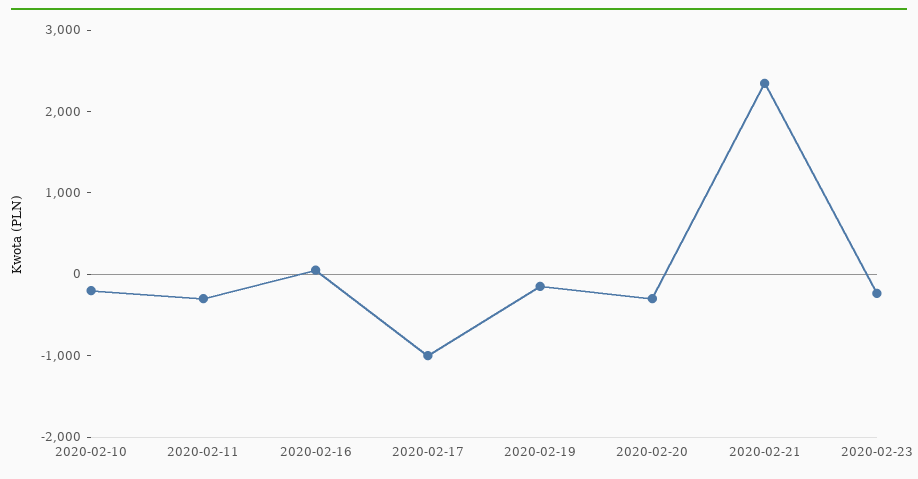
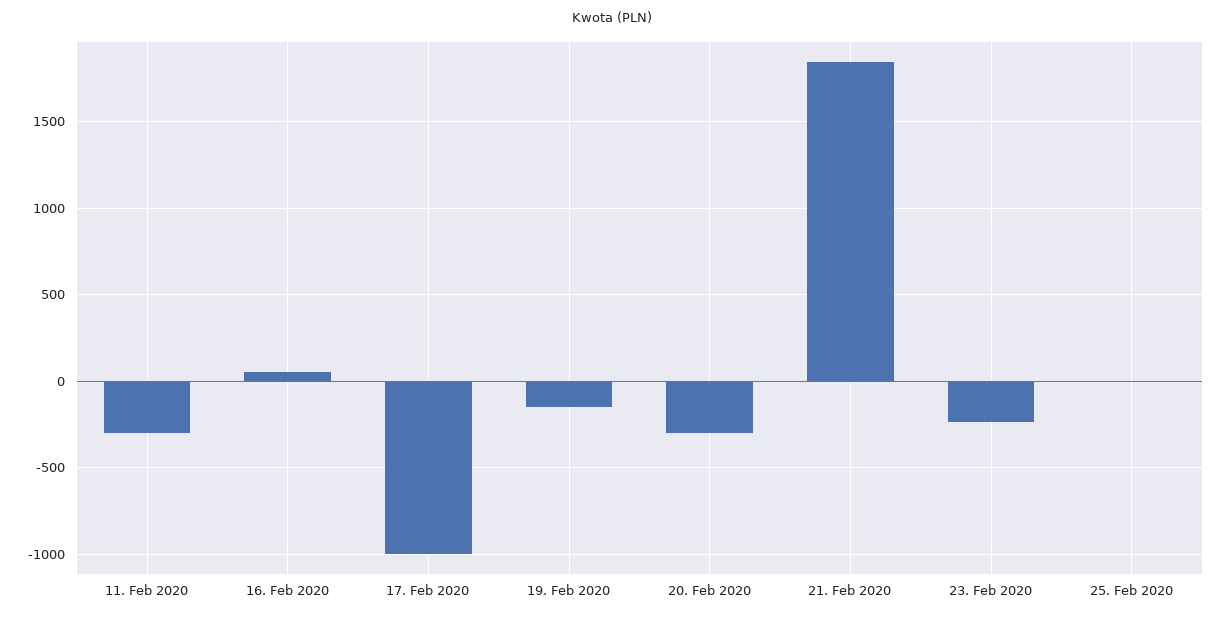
2020-02-10: -200 -> none
2020-02-21: 2400 -> 1850
25. Feb 2020: none -> 0

